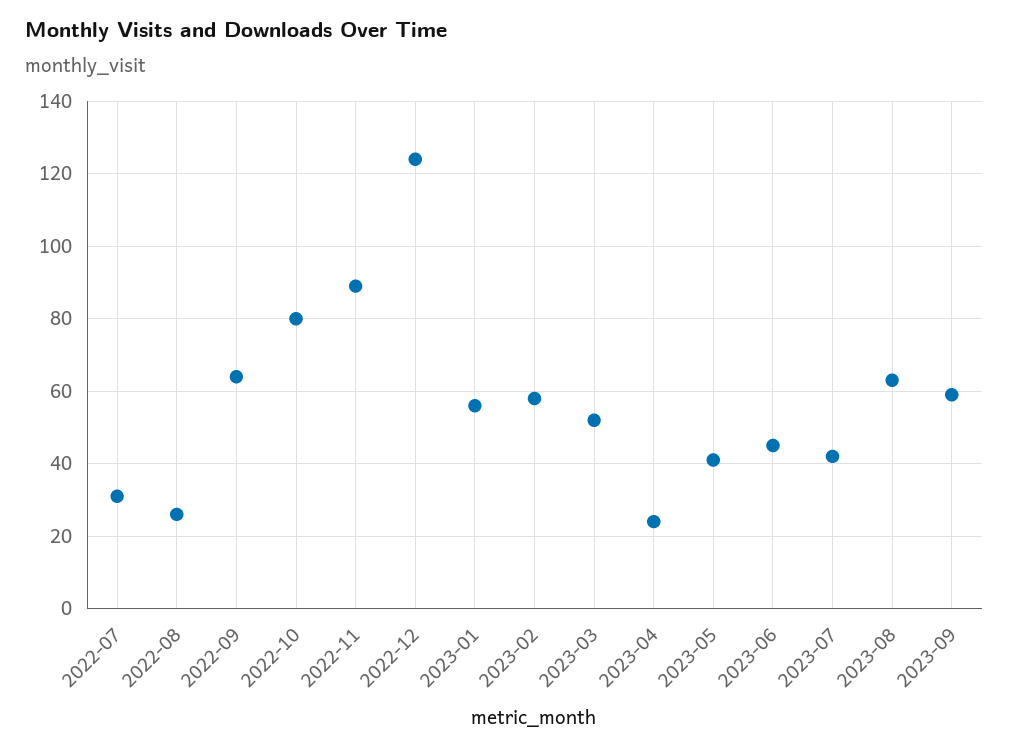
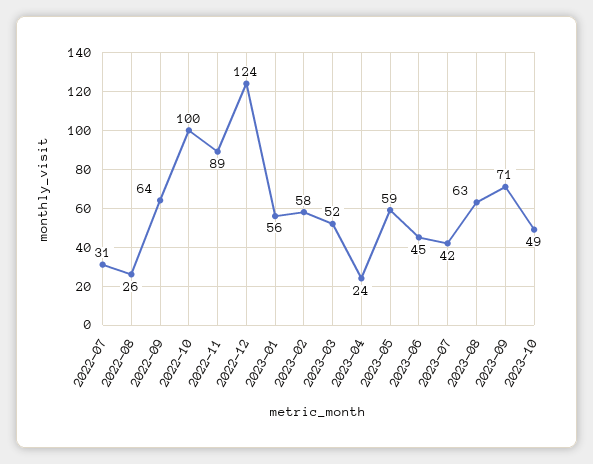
2022-10: 80 -> 100
2023-05: 40 -> 59
2023-09: 60 -> 71
2023-10: none -> 49

